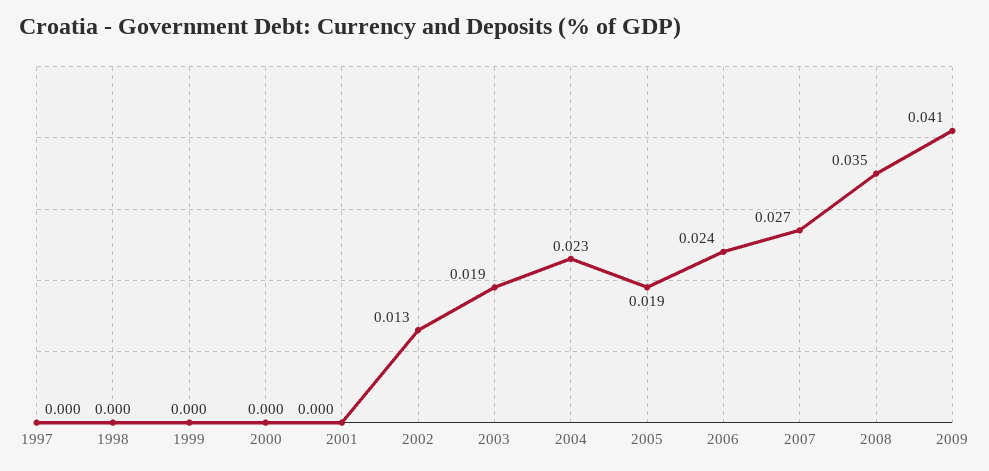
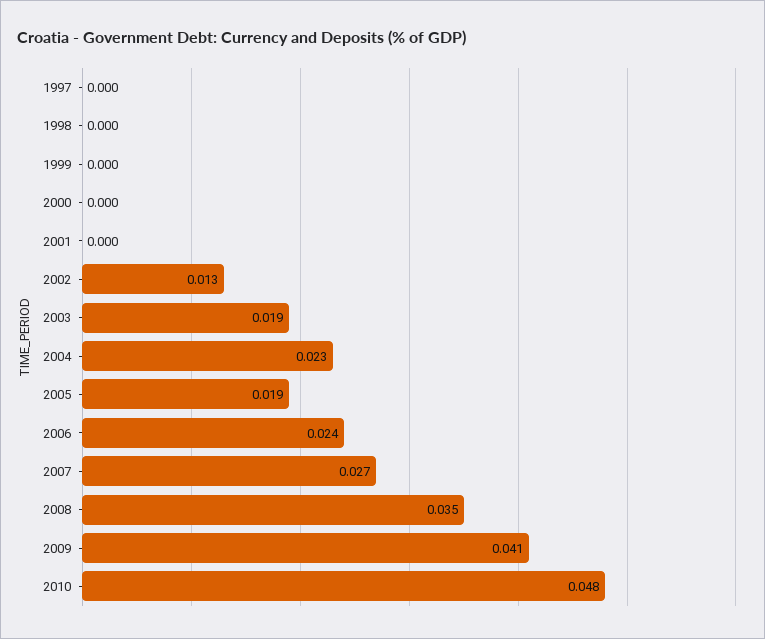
2010: none -> 0.048

